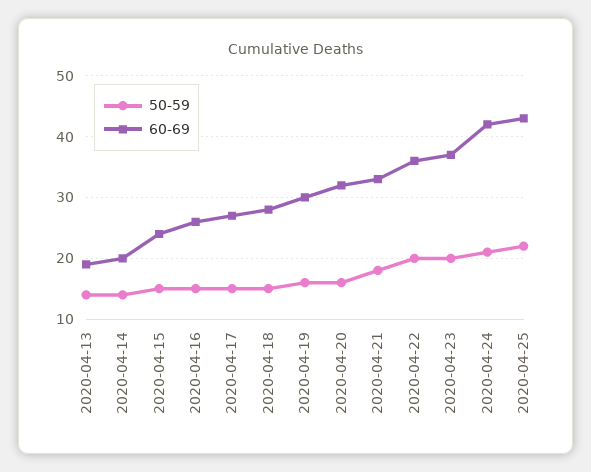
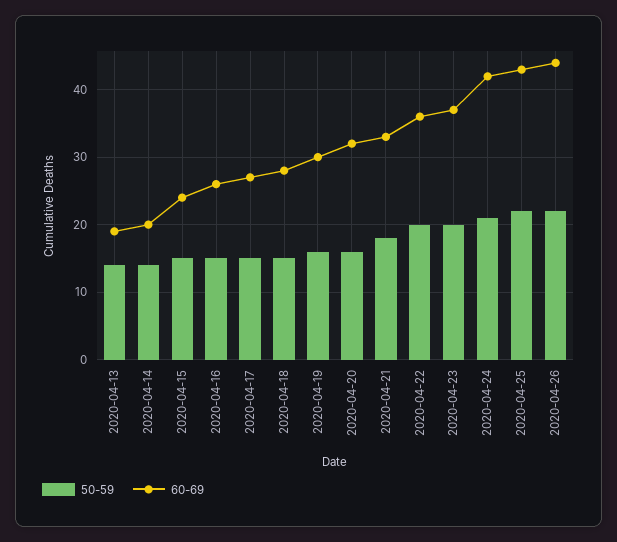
50-59, 2020-04-26: none -> 22
60-69, 2020-04-26: none -> 44

